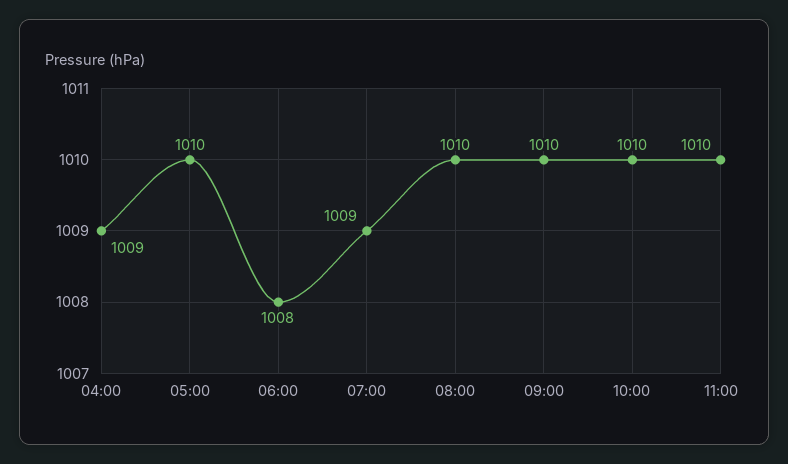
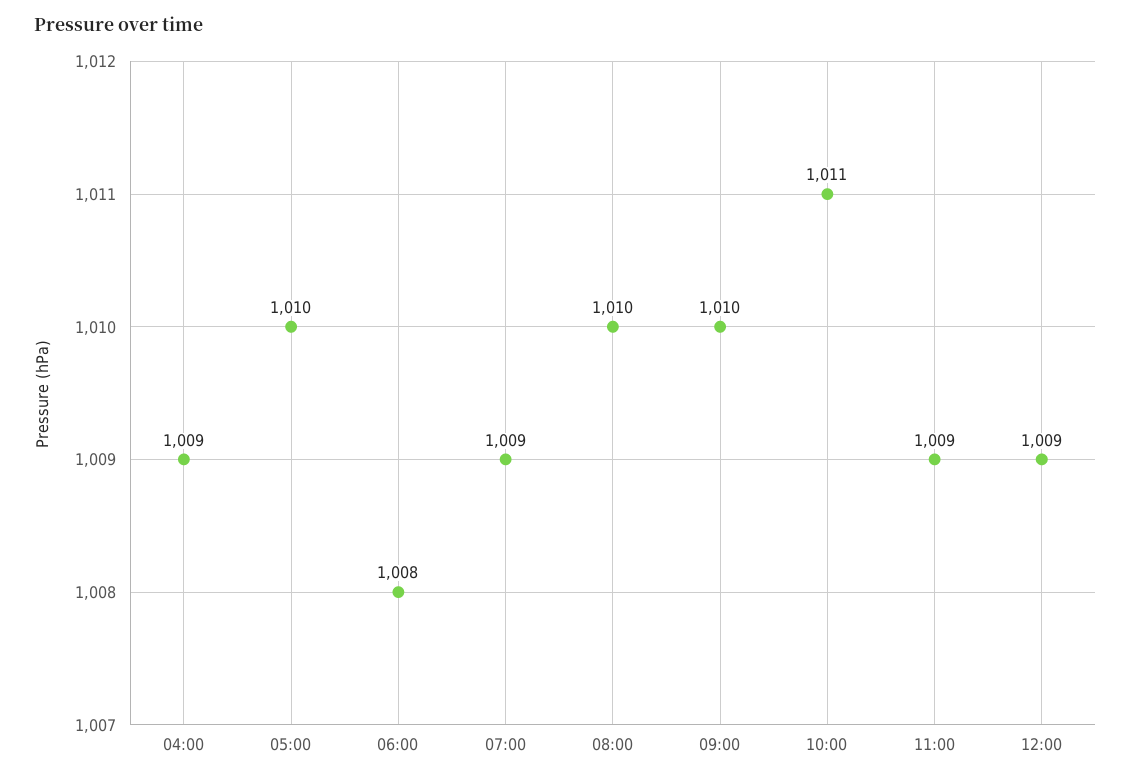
10:00: 1010 -> 1011
11:00: 1010 -> 1009
12:00: none -> 1009

